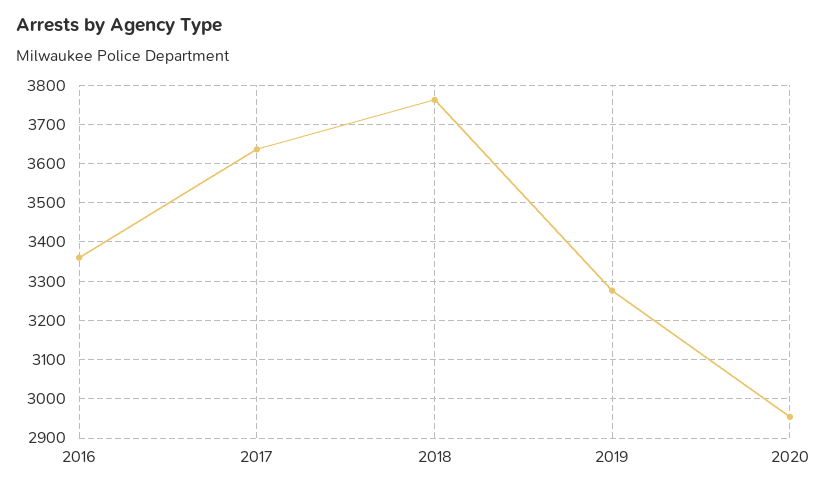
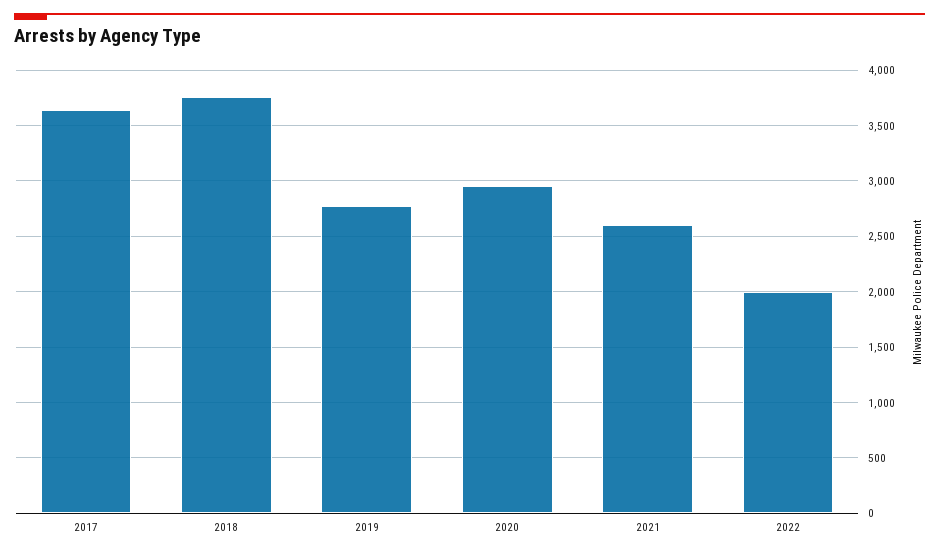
2016: 3360 -> none
2019: 3280 -> 2800
2021: none -> 2600
2022: none -> 2000

